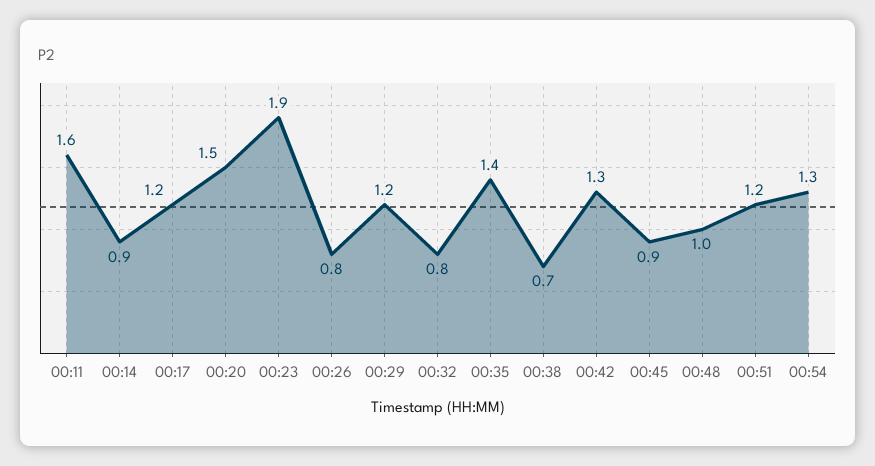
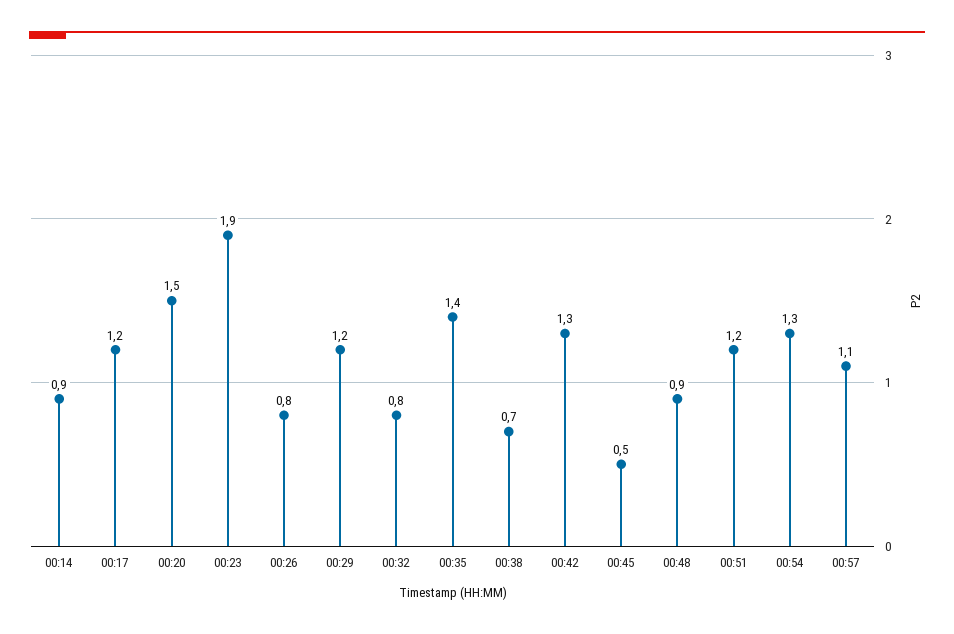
00:11: 1.6 -> none
00:45: 0.9 -> 0.5
00:48: 1 -> 0.9
00:57: none -> 1.1

